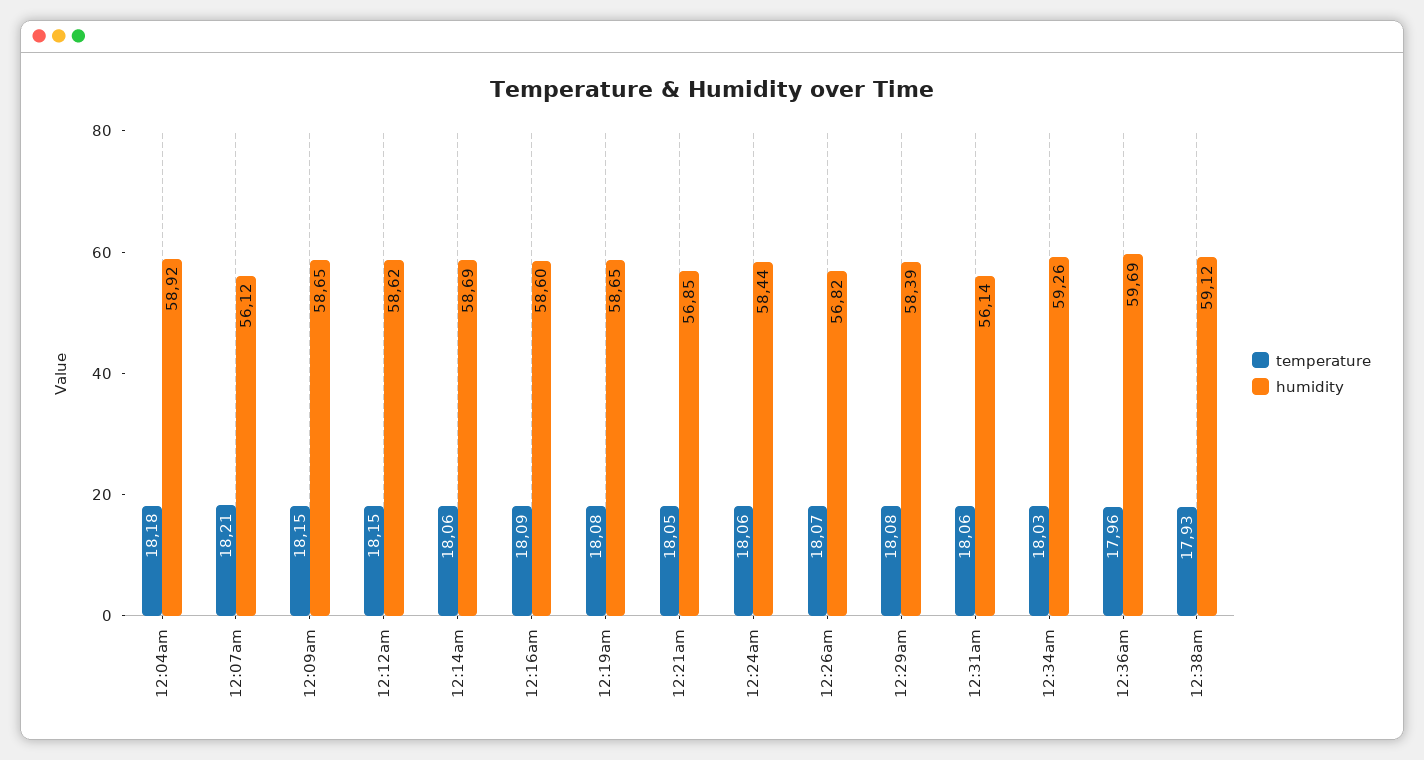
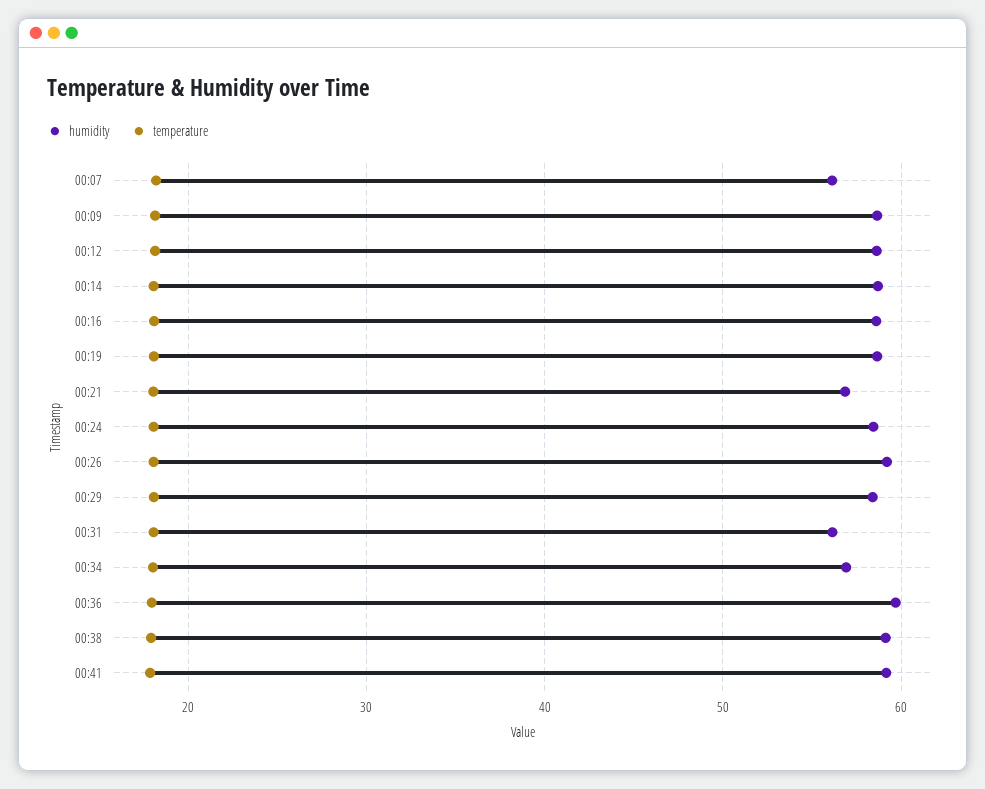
temperature, 12:04am: 18.18 -> none
humidity, 12:04am: 58.92 -> none
humidity, 12:26am: 56.82 -> 59
humidity, 12:34am: 59.26 -> 57
humidity, 00:41: none -> 59
temperature, 00:41: none -> 18

